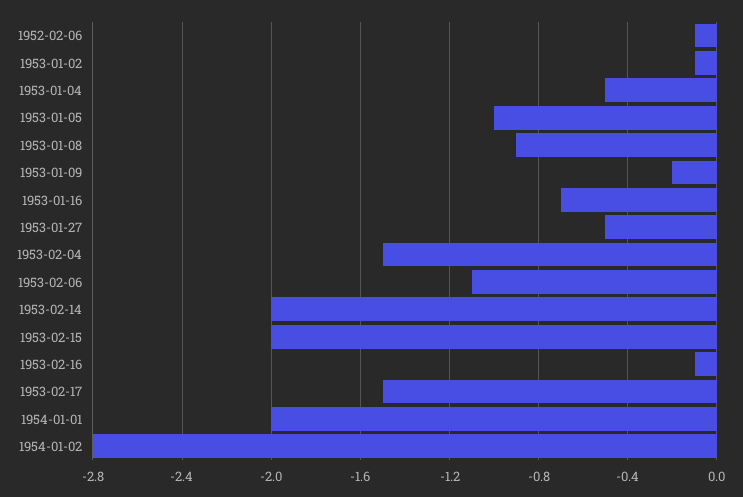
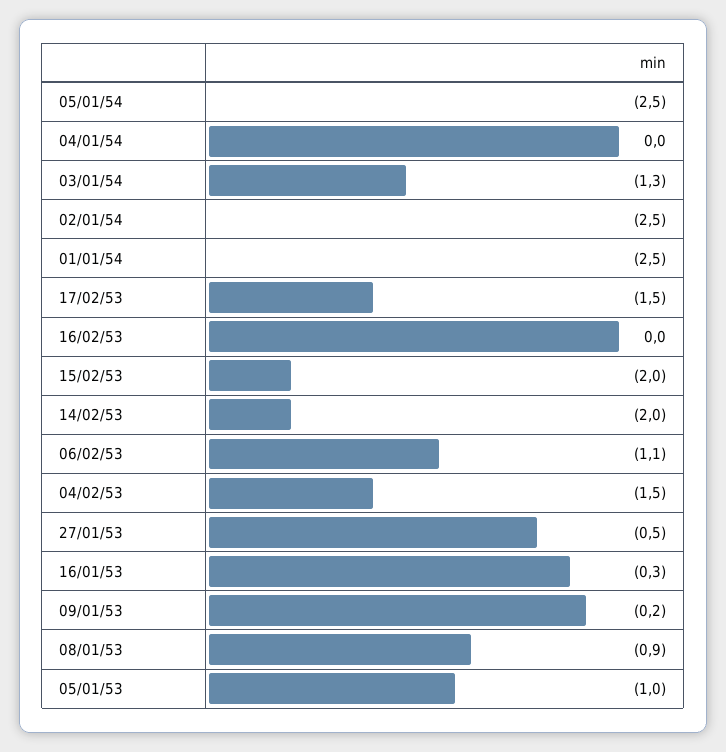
1952-02-06: -0.1 -> none
1953-01-02: -0.1 -> none
1953-01-04: -0.5 -> none
1953-01-16: -0.7 -> -0.3
1953-02-16: -0.1 -> 0
1954-01-01: -2 -> -2.5
1954-01-02: -2.8 -> -2.5
05/01/54: none -> -2.5
04/01/54: none -> 0
03/01/54: none -> -1.3

